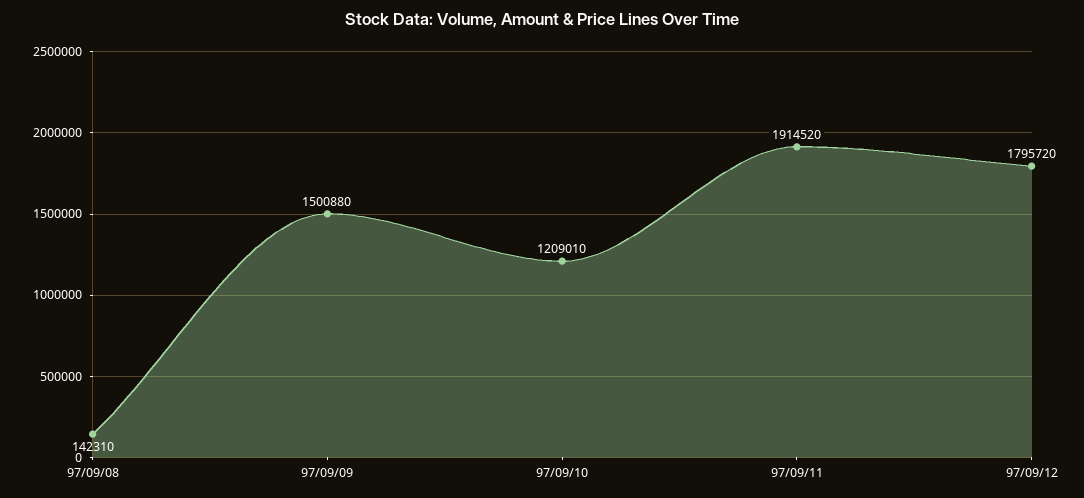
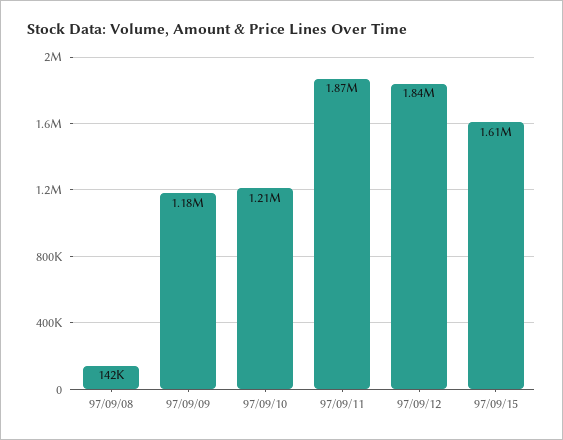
97/09/09: 1500880 -> 1180000
97/09/11: 1914520 -> 1870000
97/09/12: 1795720 -> 1840000
97/09/15: none -> 1610000

